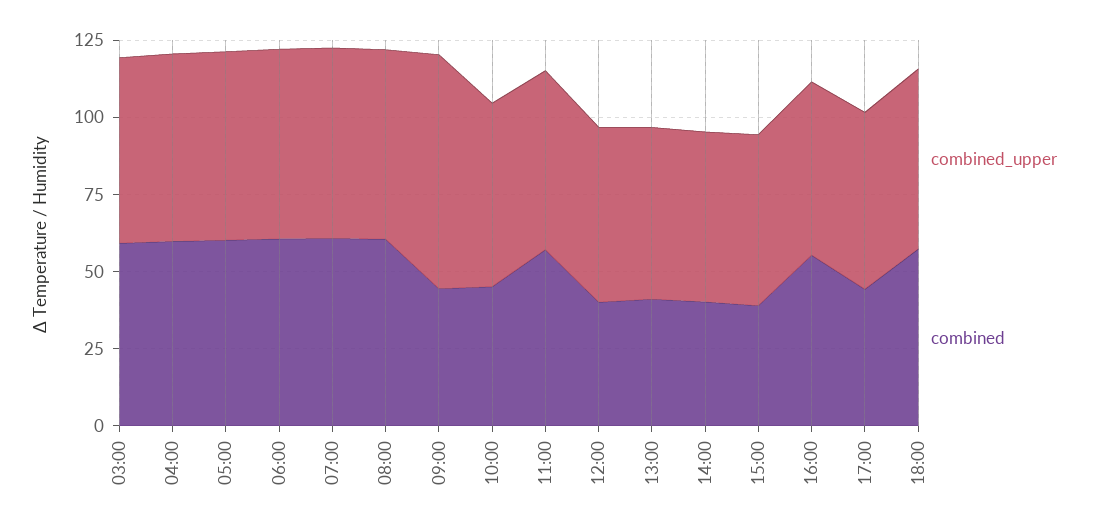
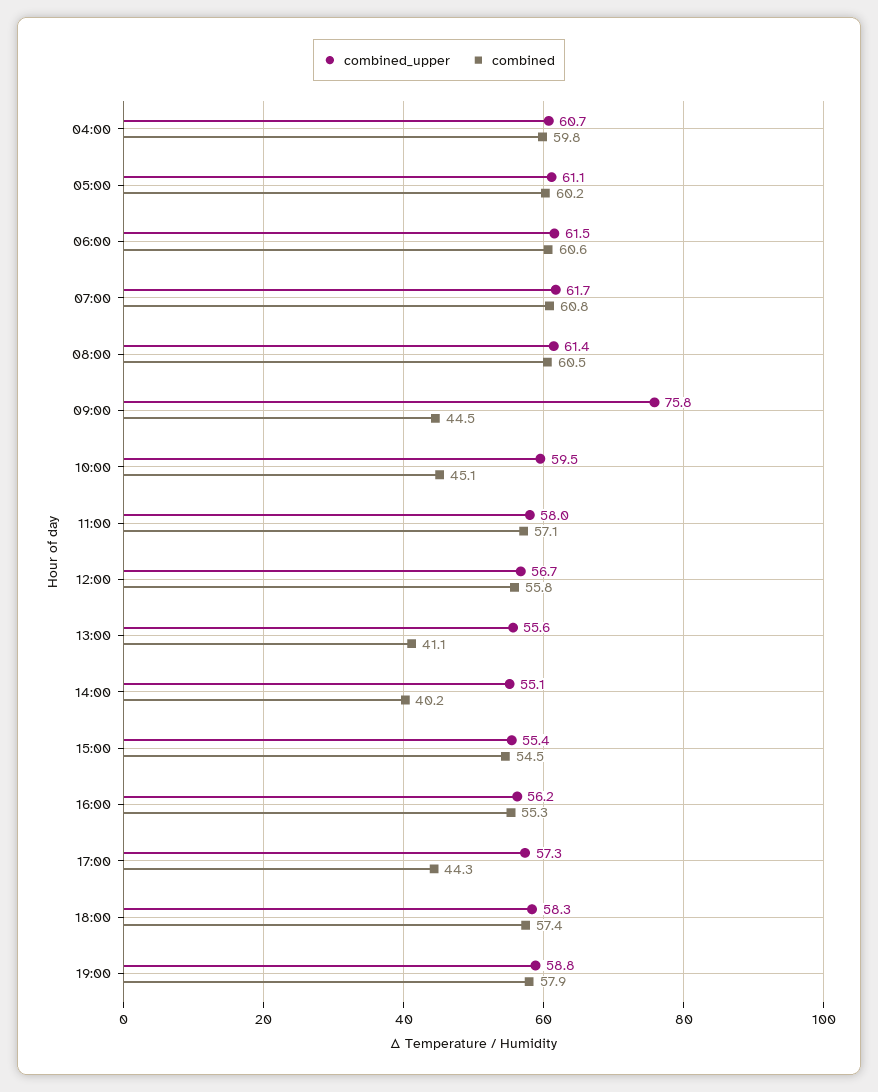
combined_upper, 03:00: 60 -> none
combined, 03:00: 60 -> none
combined, 12:00: 40 -> 55.8
combined, 15:00: 40 -> 54.5
combined_upper, 19:00: none -> 58.8
combined, 19:00: none -> 57.9

